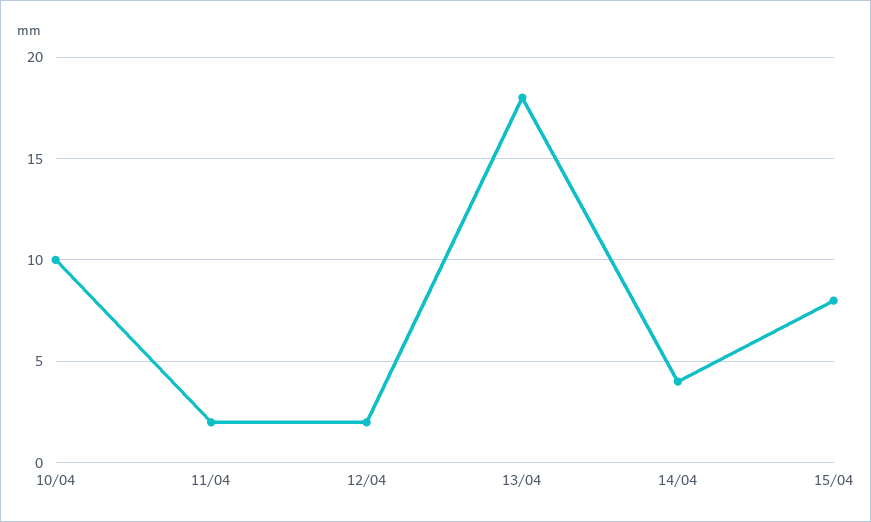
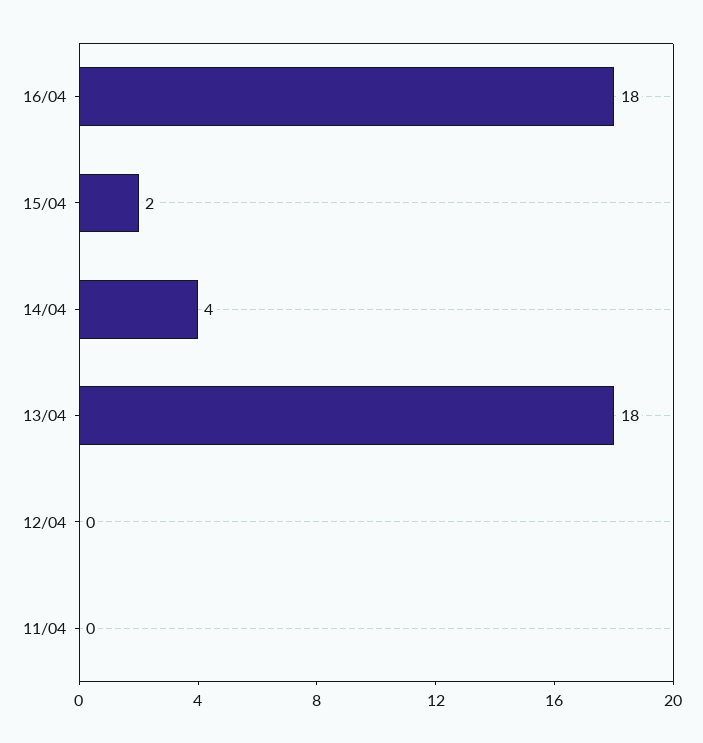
10/04: 10 -> none
11/04: 2 -> 0
12/04: 2 -> 0
15/04: 8 -> 2
16/04: none -> 18

